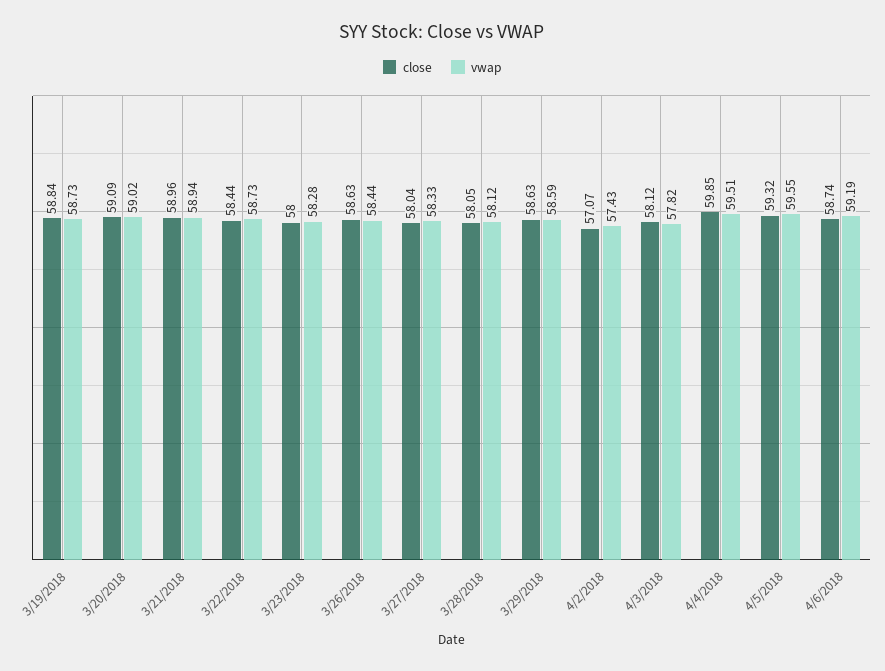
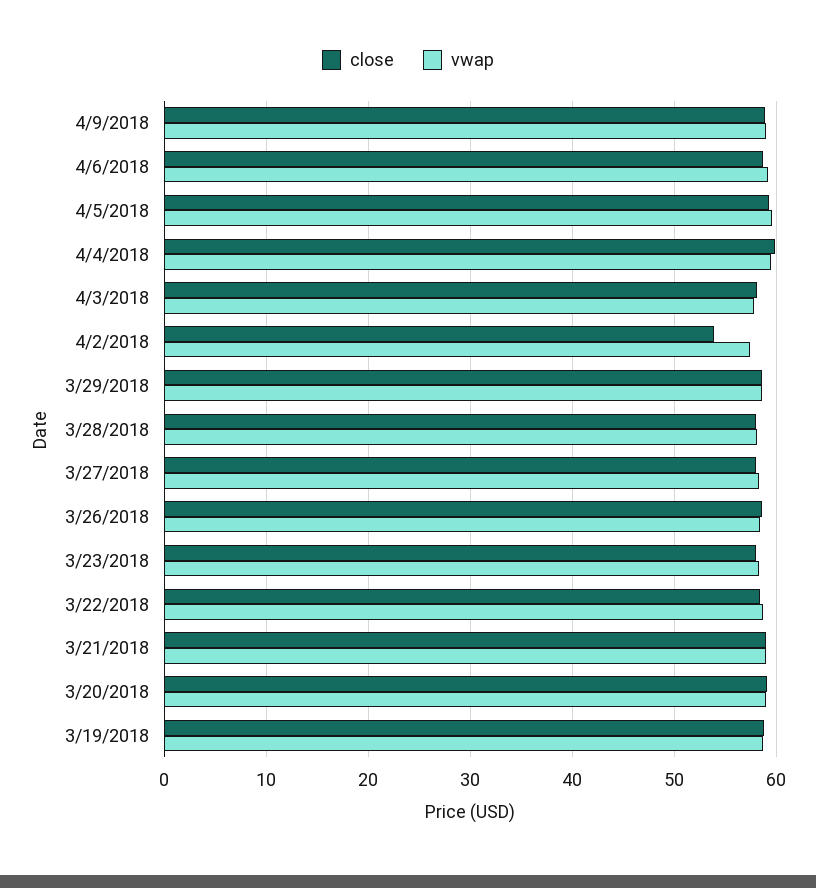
close, 4/2/2018: 57.07 -> 54
close, 4/9/2018: none -> 59
vwap, 4/9/2018: none -> 59

